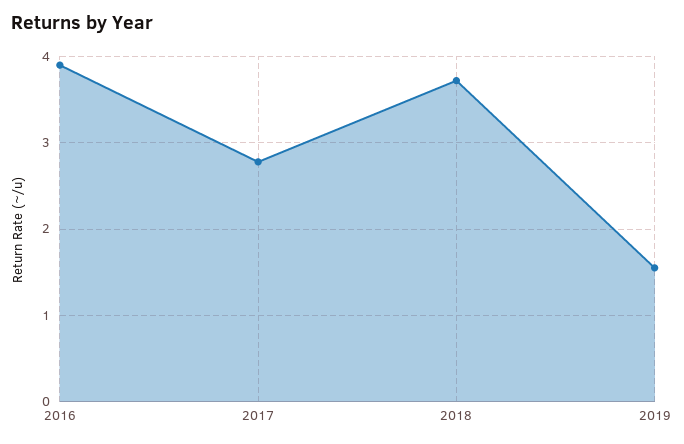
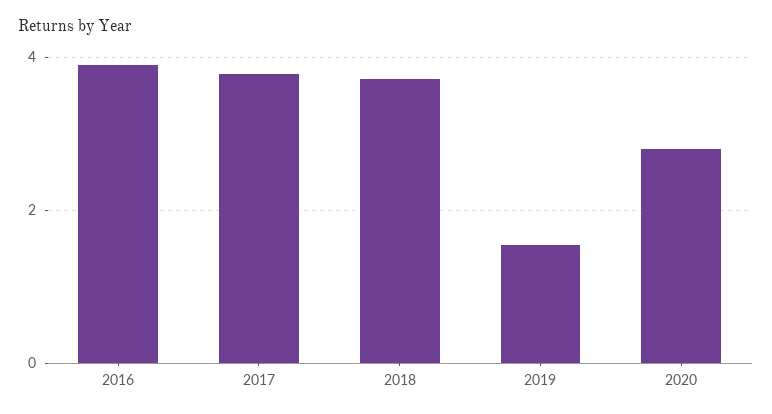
2017: 2.8 -> 3.8
2020: none -> 2.8

